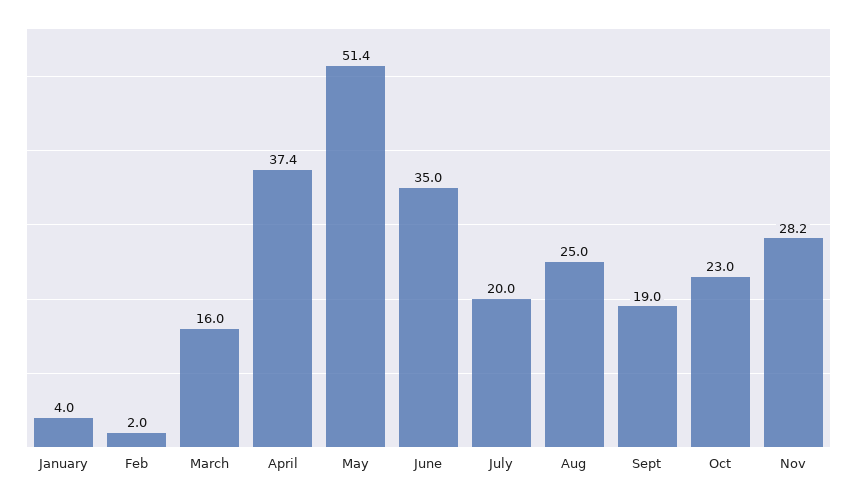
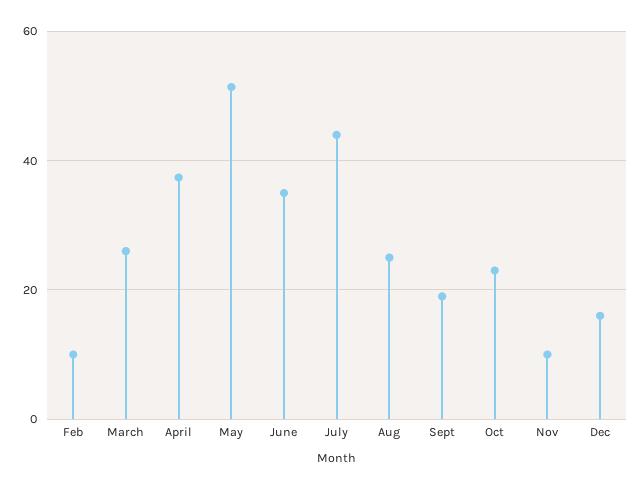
January: 4 -> none
Feb: 2 -> 10
March: 16 -> 26
July: 20 -> 44
Nov: 28.2 -> 10
Dec: none -> 16

